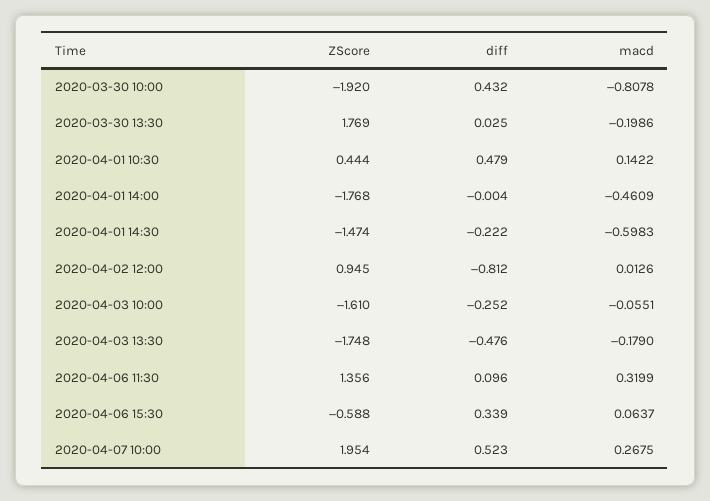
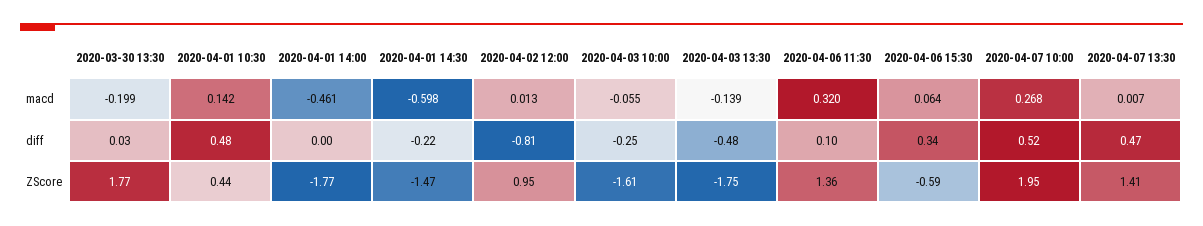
ZScore, 2020-03-30 10:00: -1.92 -> none
diff, 2020-03-30 10:00: 0.432 -> none
macd, 2020-03-30 10:00: -0.8078 -> none
macd, 2020-04-03 13:30: -0.179 -> -0.139
macd, 2020-04-07 13:30: none -> 0.007
diff, 2020-04-07 13:30: none -> 0.47
ZScore, 2020-04-07 13:30: none -> 1.41

